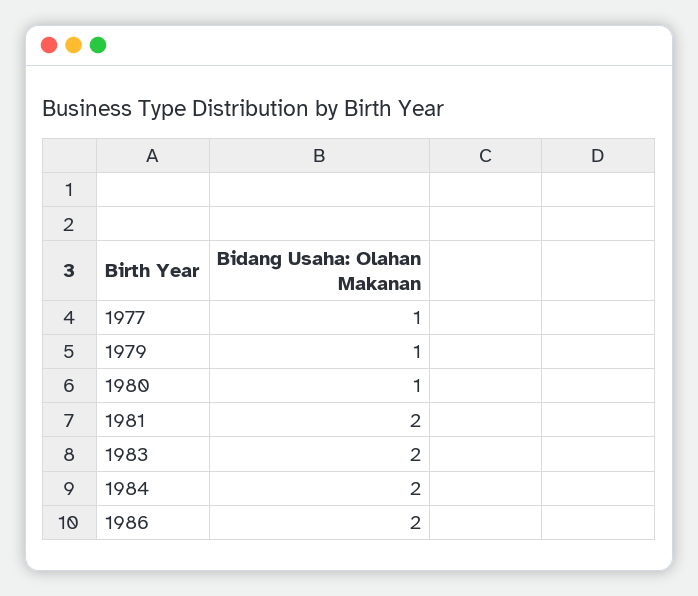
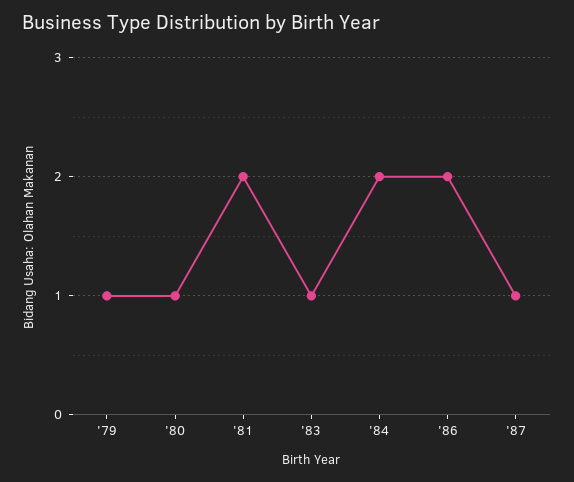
1977: 1 -> none
1983: 2 -> 1
'87: none -> 1

